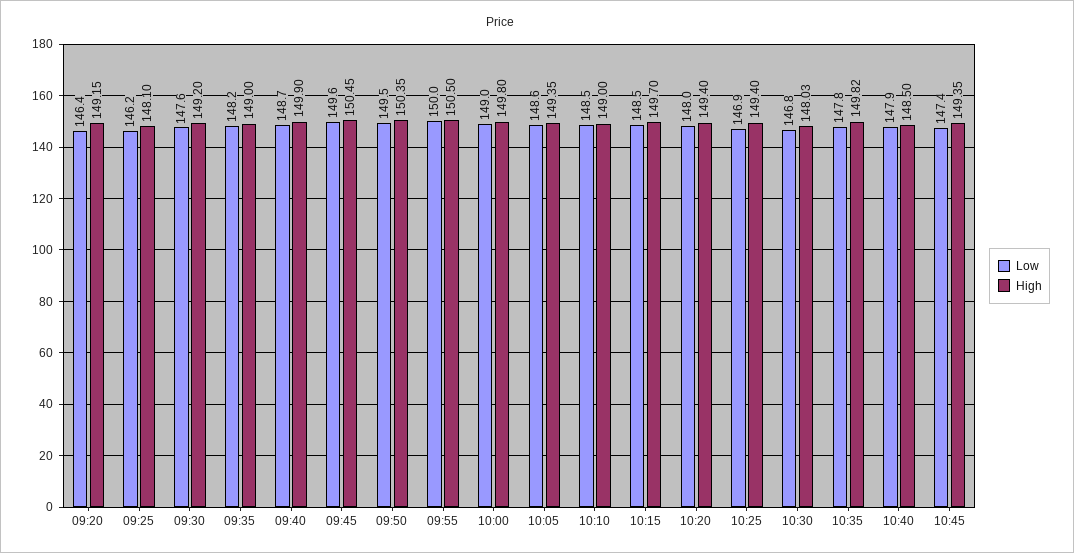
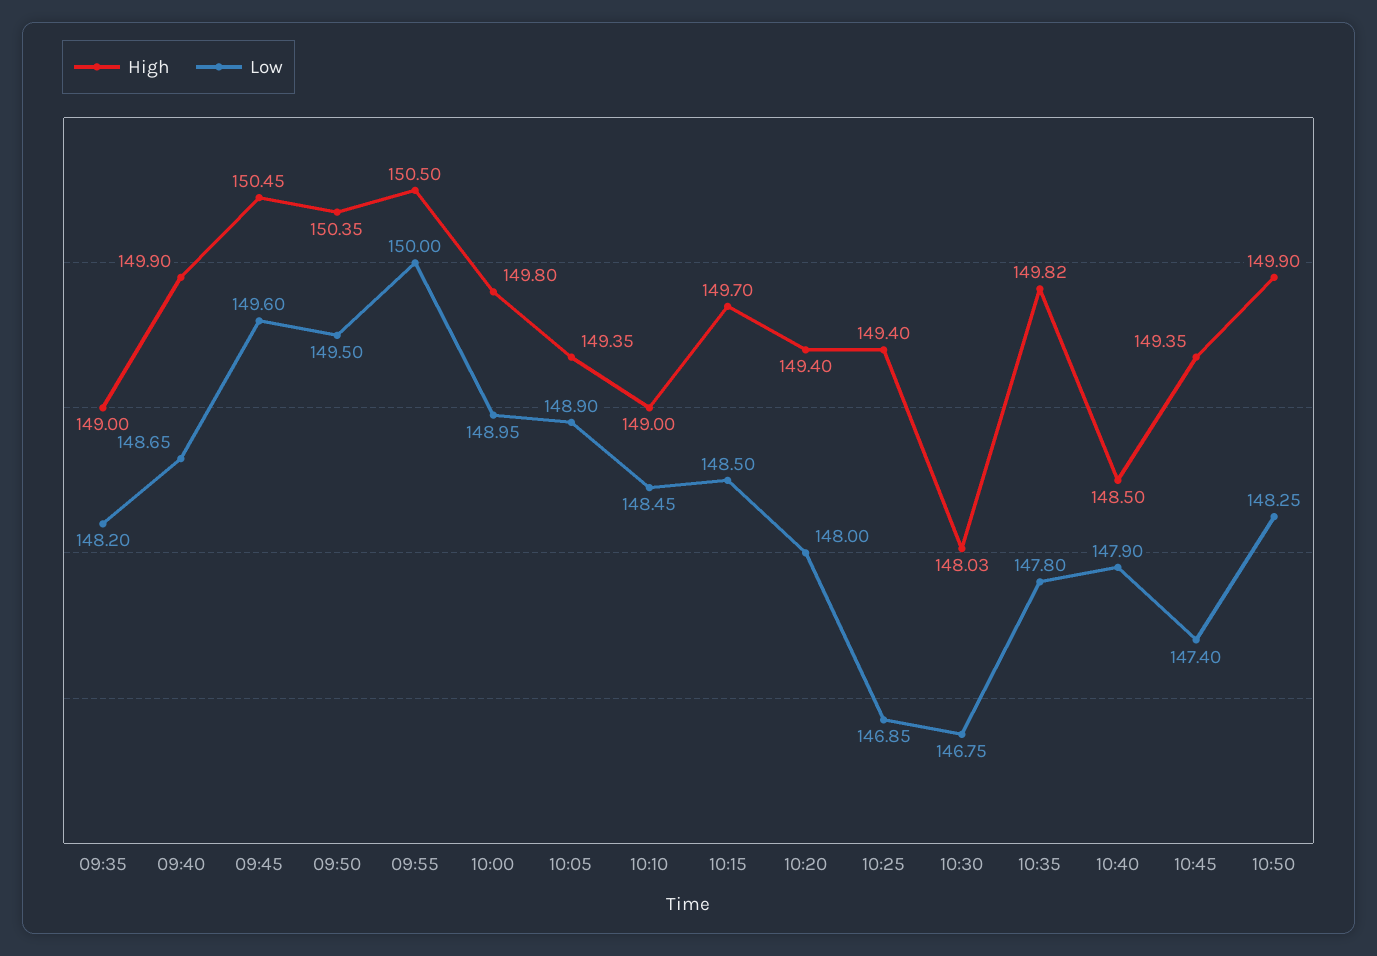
Low, 09:20: 146.4 -> none
High, 09:20: 149.15 -> none
Low, 09:25: 146.2 -> none
High, 09:25: 148.1 -> none
Low, 09:30: 147.6 -> none
High, 09:30: 149.2 -> none
Low, 10:05: 148.6 -> 148.9
High, 10:50: none -> 149.9
Low, 10:50: none -> 148.25

